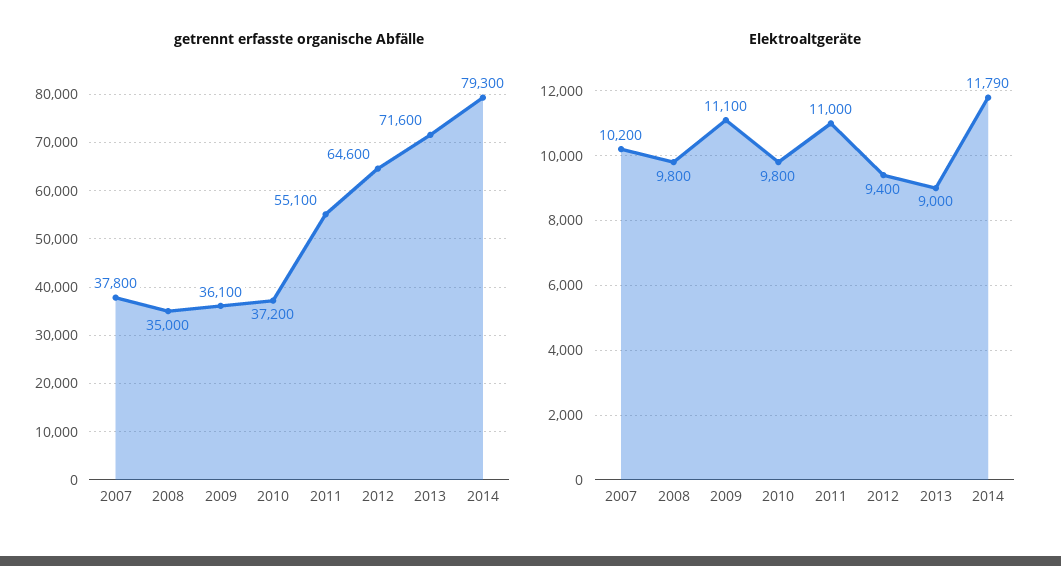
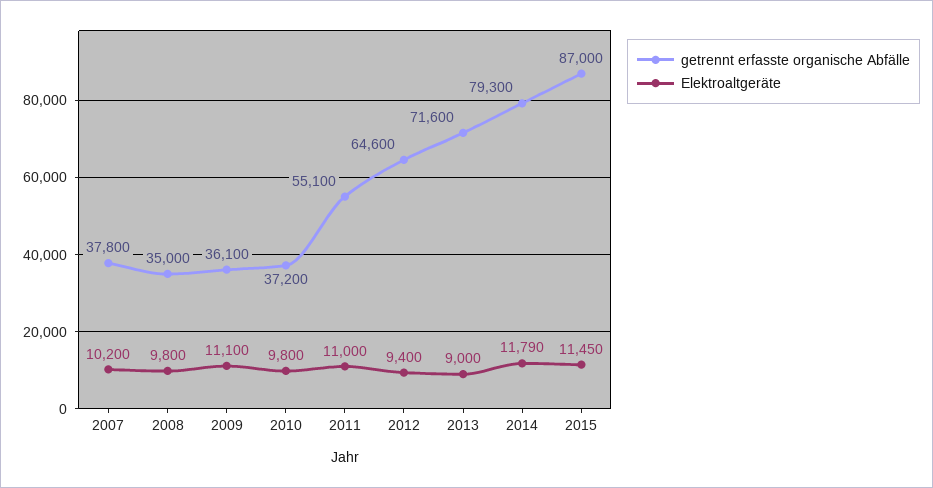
getrennt erfasste organische Abfälle, 2015: none -> 87000
Elektroaltgeräte, 2015: none -> 11450

